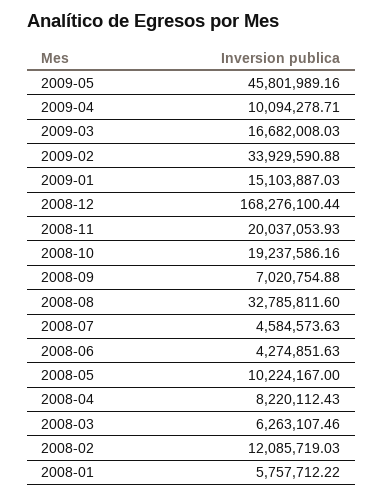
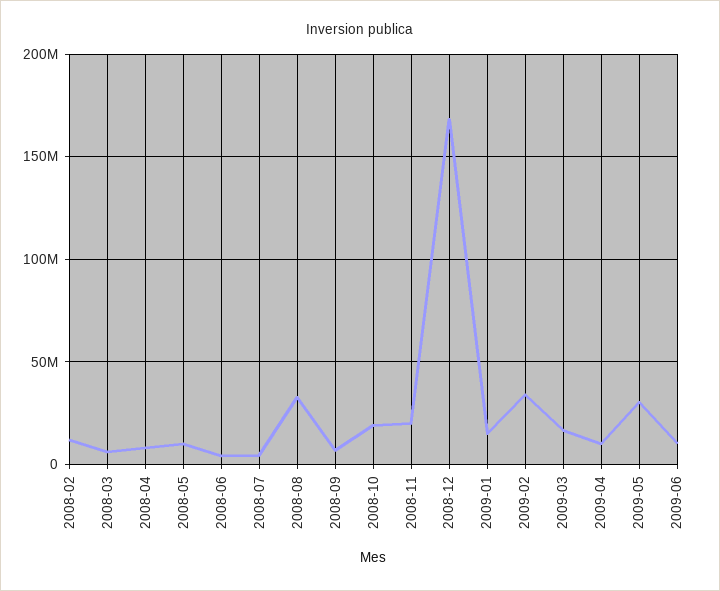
2009-05: 45801989.16 -> 30000000
2008-01: 5757712.22 -> none
2009-06: none -> 10000000

